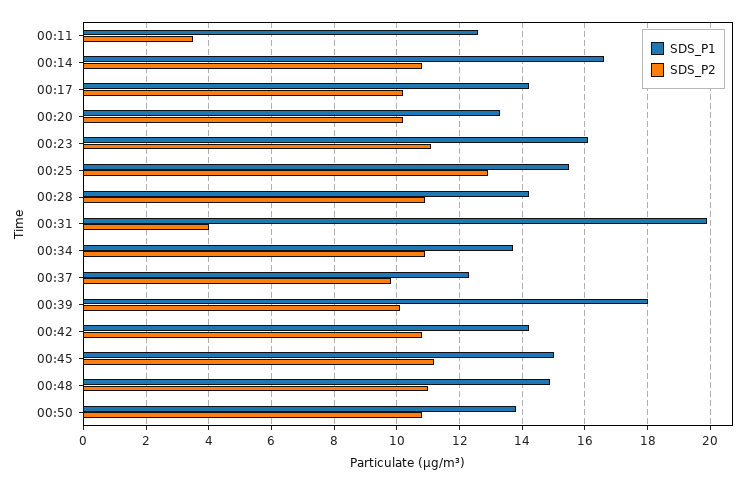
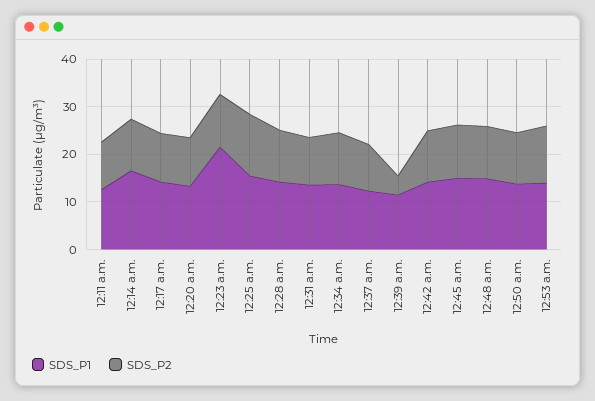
SDS_P2, 00:11: 3.5 -> 10
SDS_P1, 00:23: 16 -> 22
SDS_P1, 00:31: 20 -> 14
SDS_P2, 00:31: 4 -> 10
SDS_P1, 00:39: 18 -> 12
SDS_P2, 00:39: 10 -> 4
SDS_P1, 12:53 a.m.: none -> 14
SDS_P2, 12:53 a.m.: none -> 12

